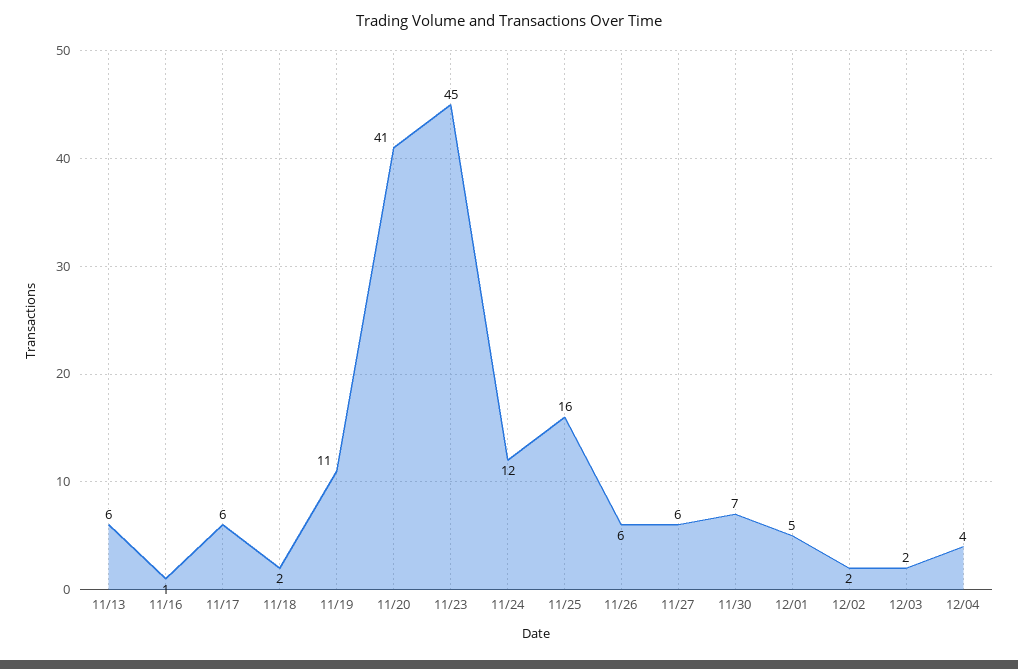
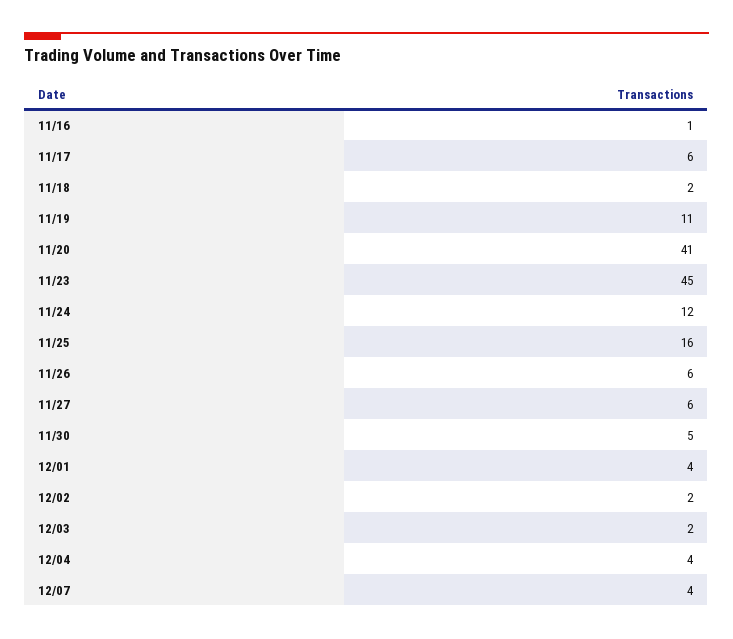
11/13: 6 -> none
11/30: 7 -> 5
12/01: 5 -> 4
12/07: none -> 4

